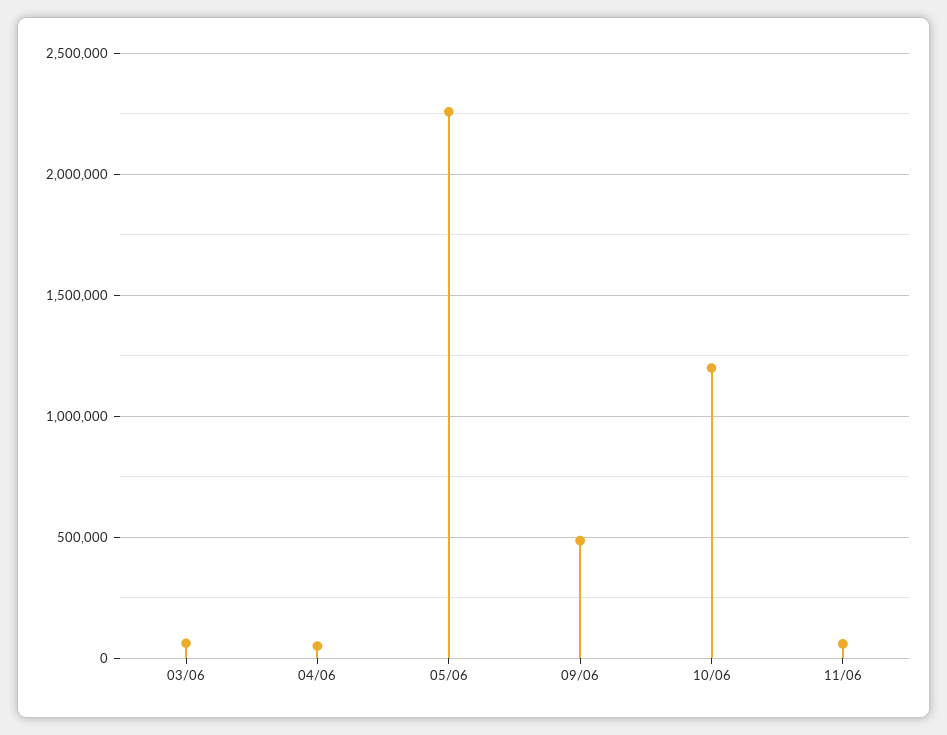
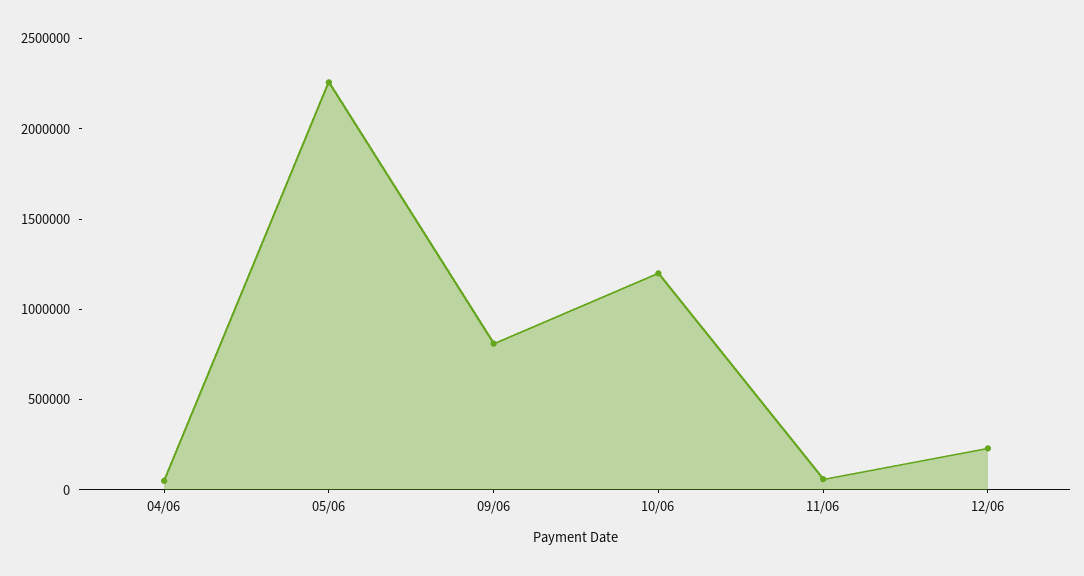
03/06: 50000 -> none
09/06: 500000 -> 800000
12/06: none -> 200000

